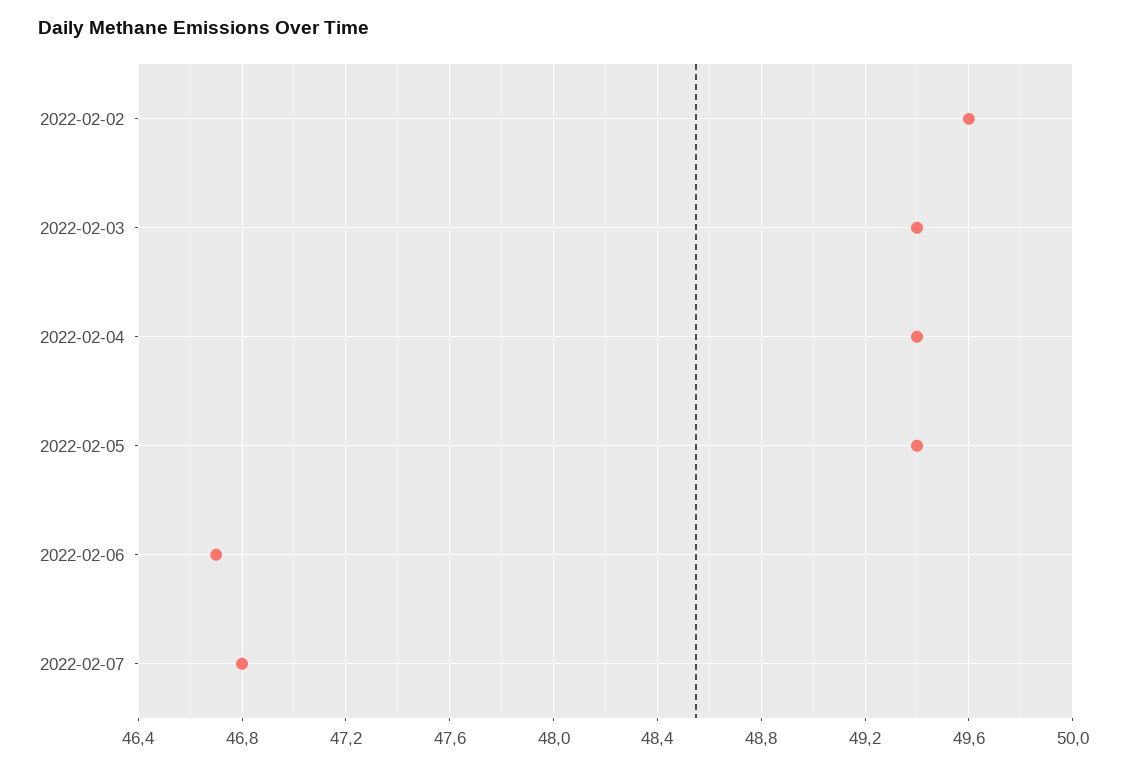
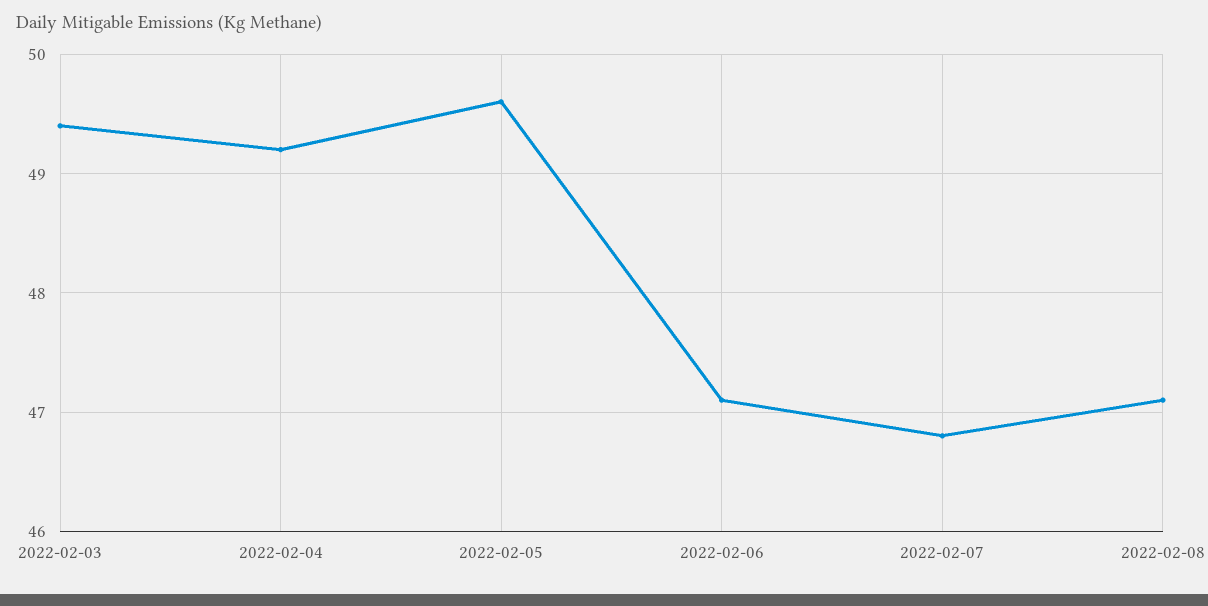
2022-02-02: 49.6 -> none
2022-02-04: 49.4 -> 49.2
2022-02-05: 49.4 -> 49.6
2022-02-06: 46.7 -> 47.1
2022-02-08: none -> 47.1

